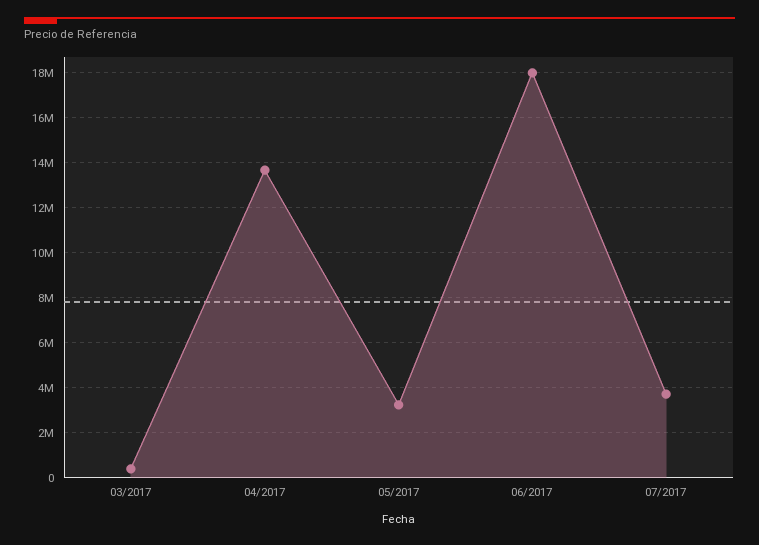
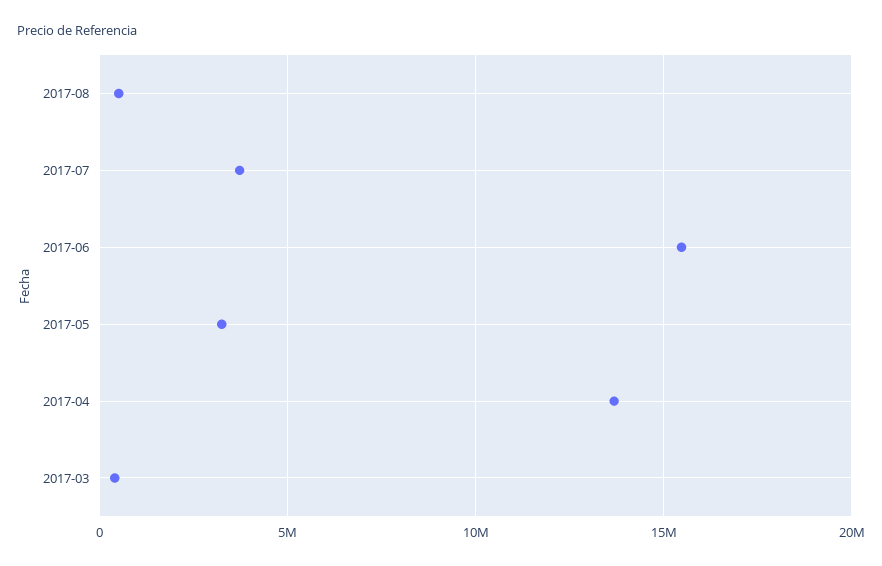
06/2017: 18000000 -> 15500000
2017-08: none -> 500000

